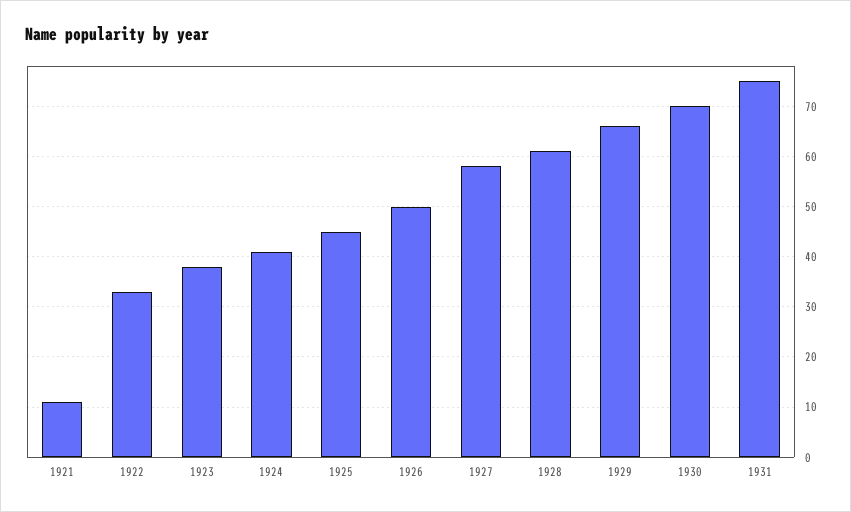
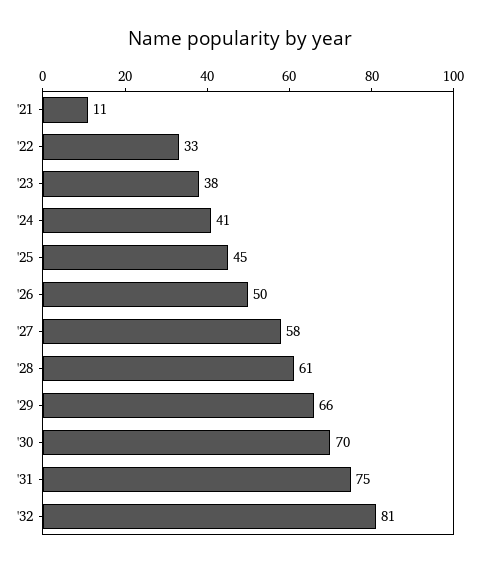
'32: none -> 81

